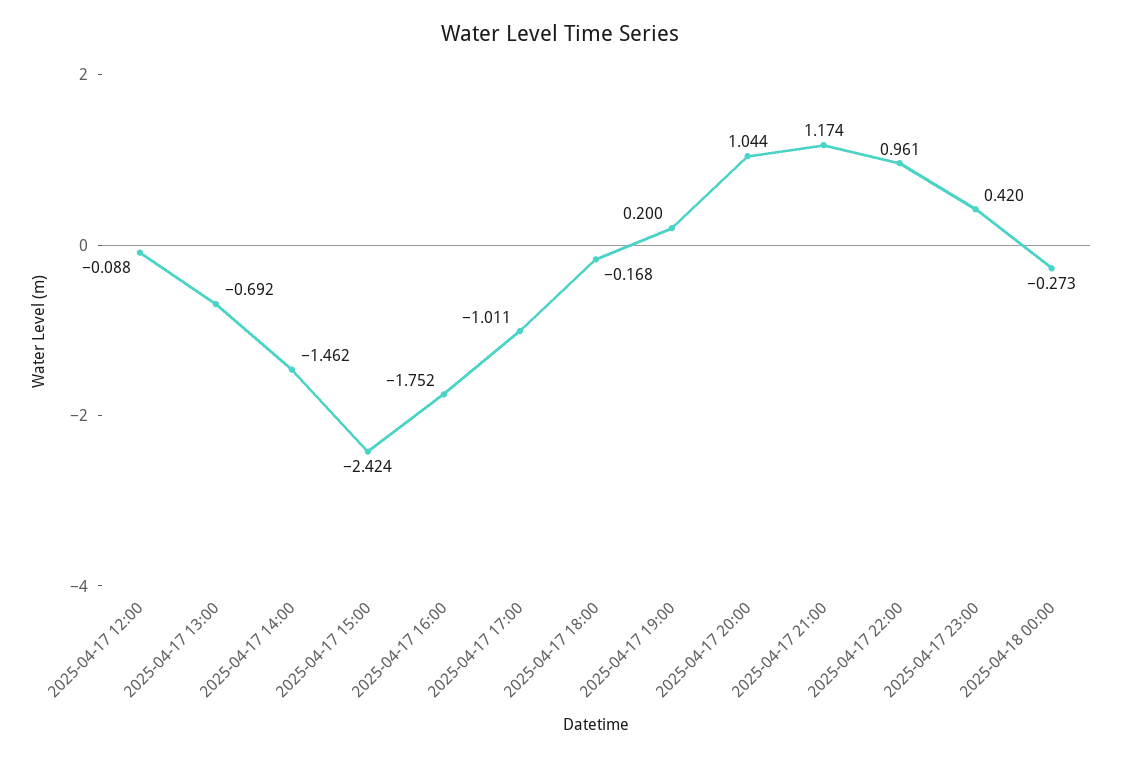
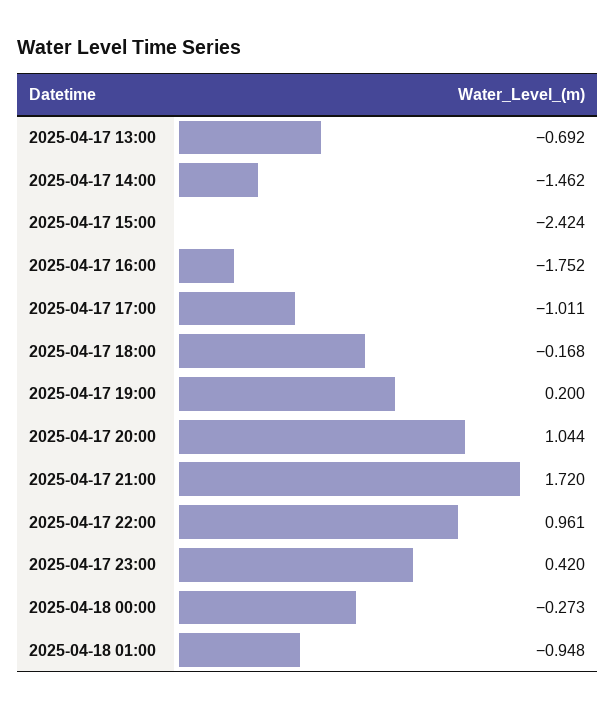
2025-04-17 12:00: -0.088 -> none
2025-04-17 21:00: 1.174 -> 1.72
2025-04-18 01:00: none -> -0.948

